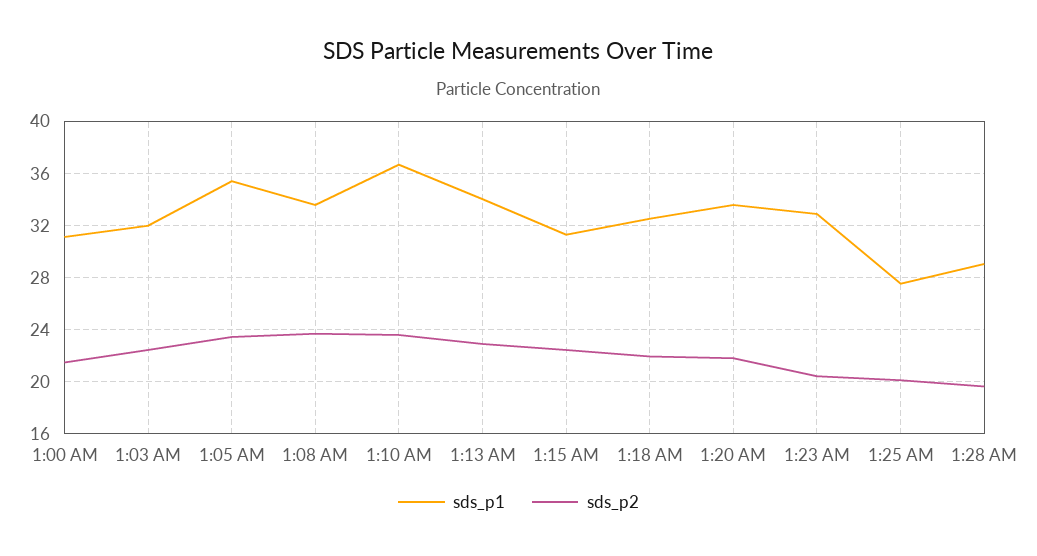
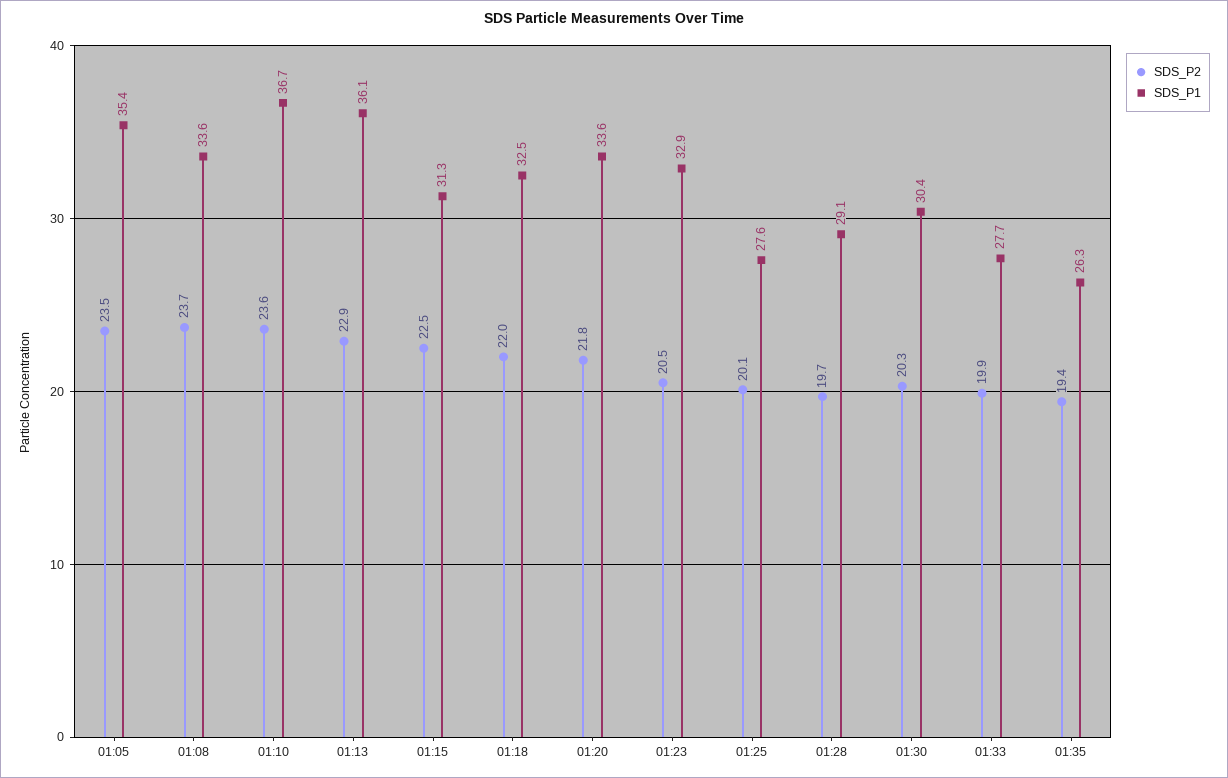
sds_p1, 1:00 AM: 31 -> none
sds_p2, 1:00 AM: 21.5 -> none
sds_p1, 1:03 AM: 32 -> none
sds_p2, 1:03 AM: 22.5 -> none
sds_p1, 1:13 AM: 34 -> 36.1
sds_p2, 01:30: none -> 20.3
sds_p1, 01:30: none -> 30.4
sds_p2, 01:33: none -> 19.9
sds_p1, 01:33: none -> 27.7
sds_p2, 01:35: none -> 19.4
sds_p1, 01:35: none -> 26.3

